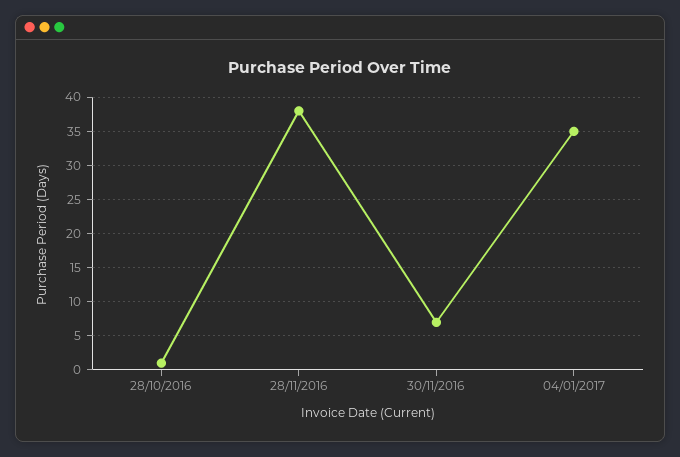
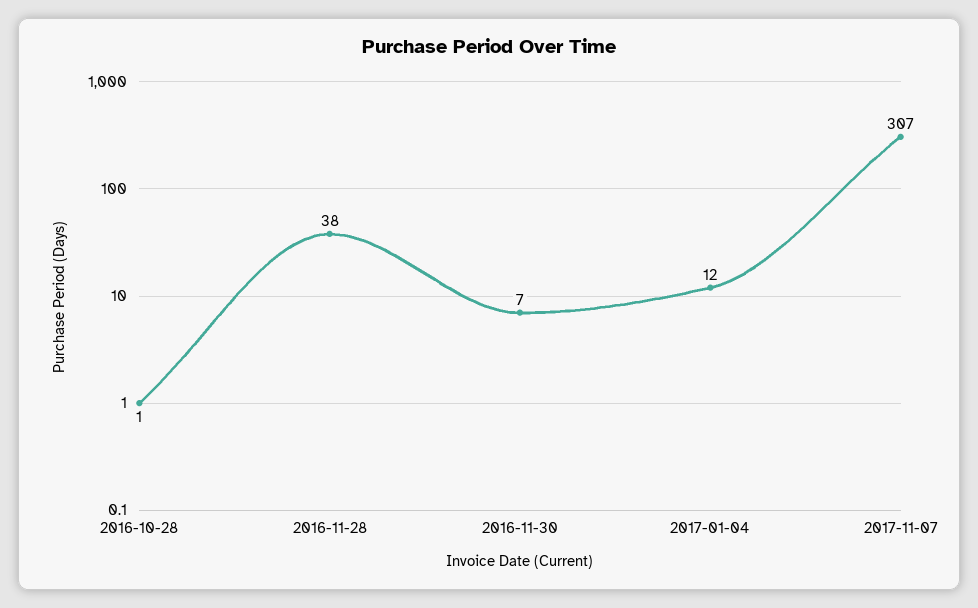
04/01/2017: 35 -> 12
2017-11-07: none -> 307

